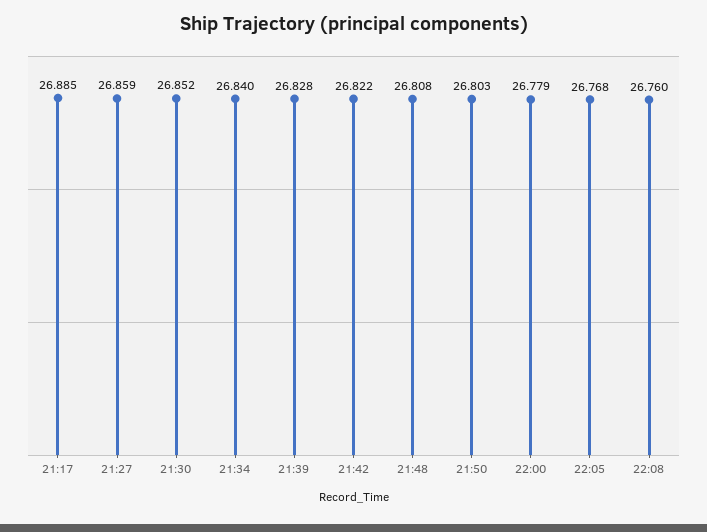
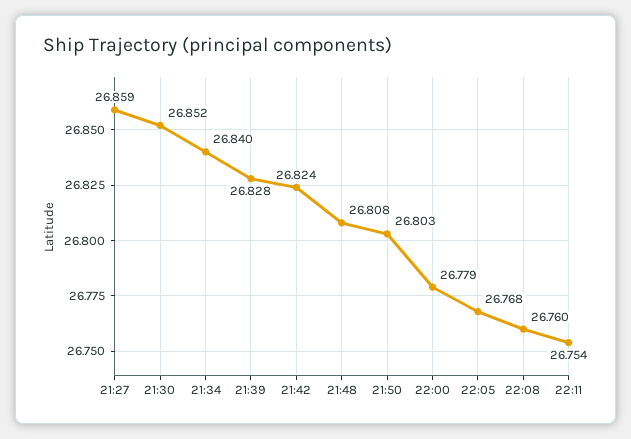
21:17: 26.885 -> none
21:42: 26.822 -> 26.824
22:11: none -> 26.754

